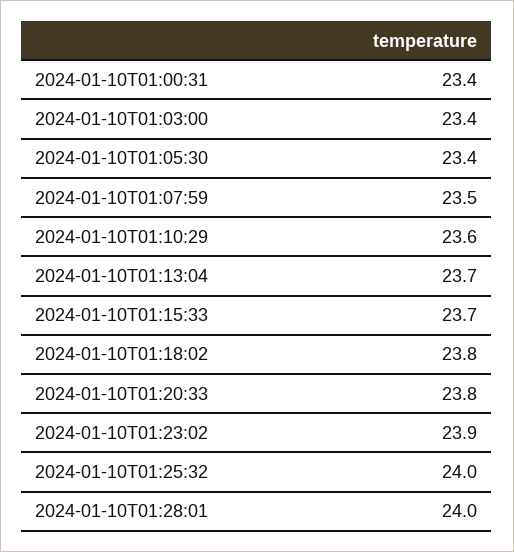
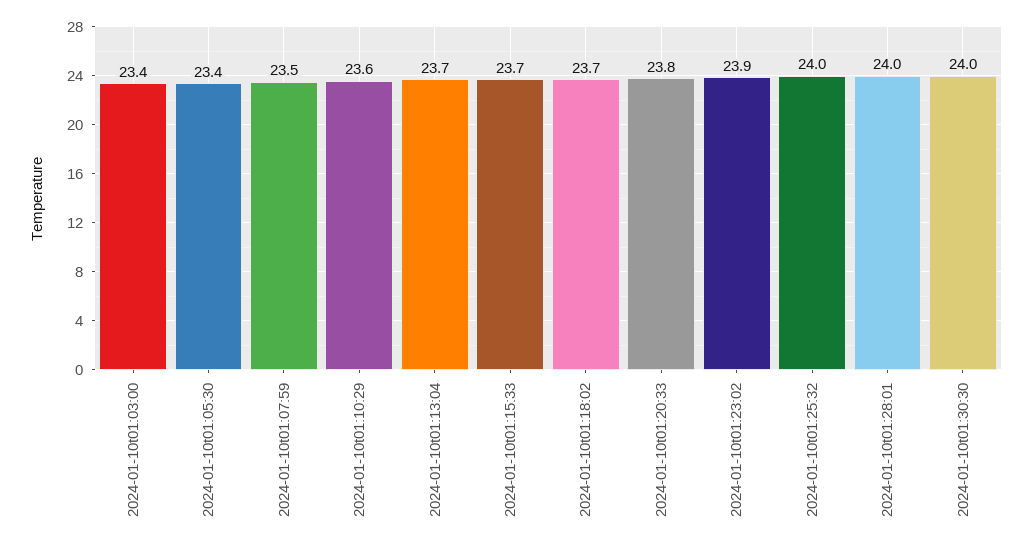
2024-01-10T01:00:31: 23.4 -> none
2024-01-10T01:18:02: 23.8 -> 23.7
2024-01-10t01:30:30: none -> 24

